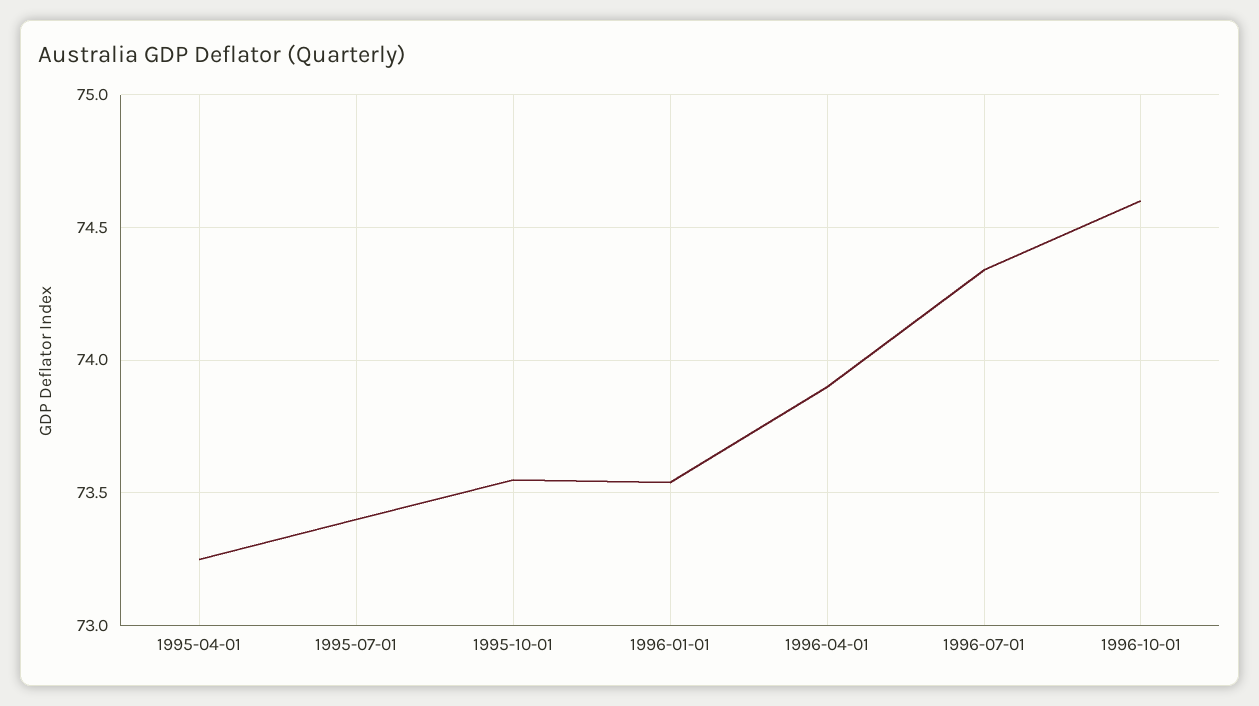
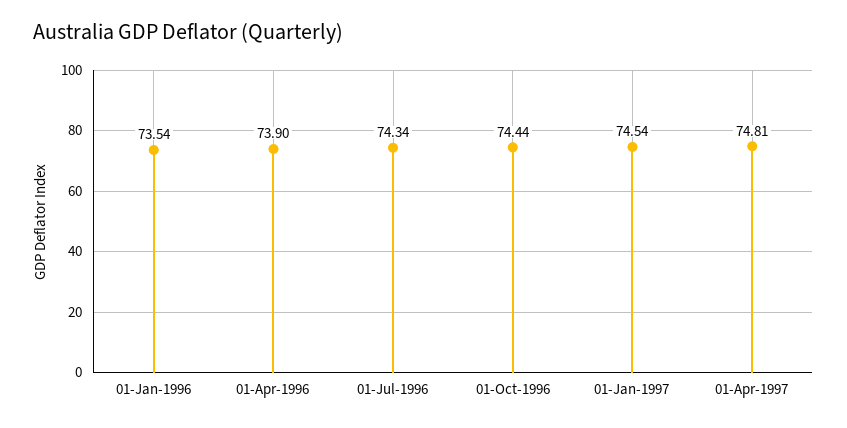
1995-04-01: 73.25 -> none
1995-07-01: 73.4 -> none
1995-10-01: 73.55 -> none
1996-10-01: 74.6 -> 74.44
01-Jan-1997: none -> 74.54
01-Apr-1997: none -> 74.81

